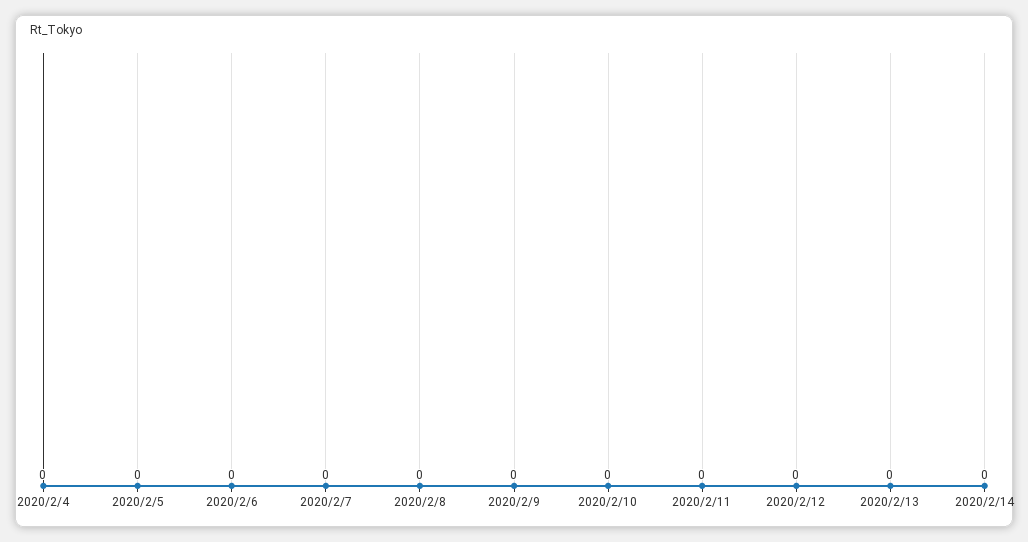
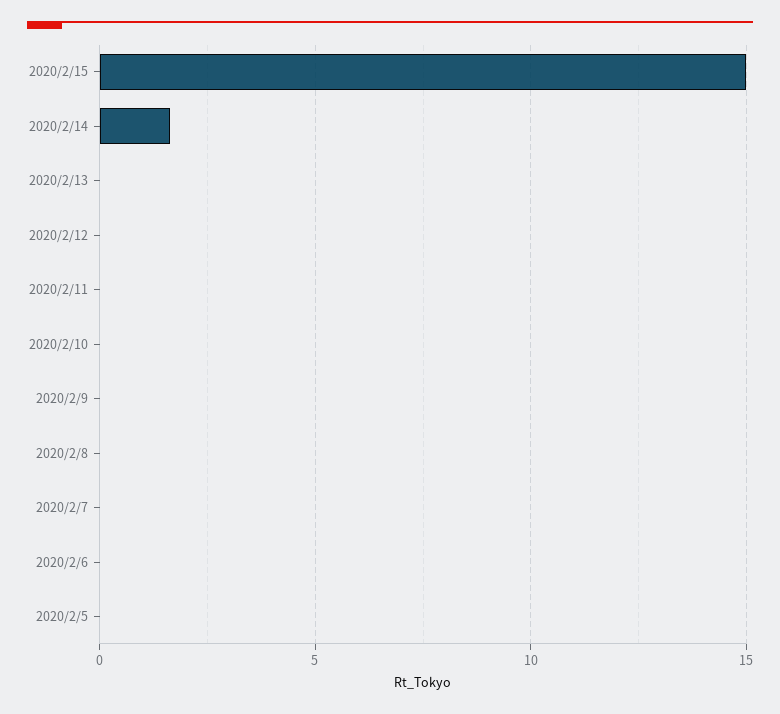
2020/2/4: 0 -> none
2020/2/14: 0 -> 1.5
2020/2/15: none -> 15

